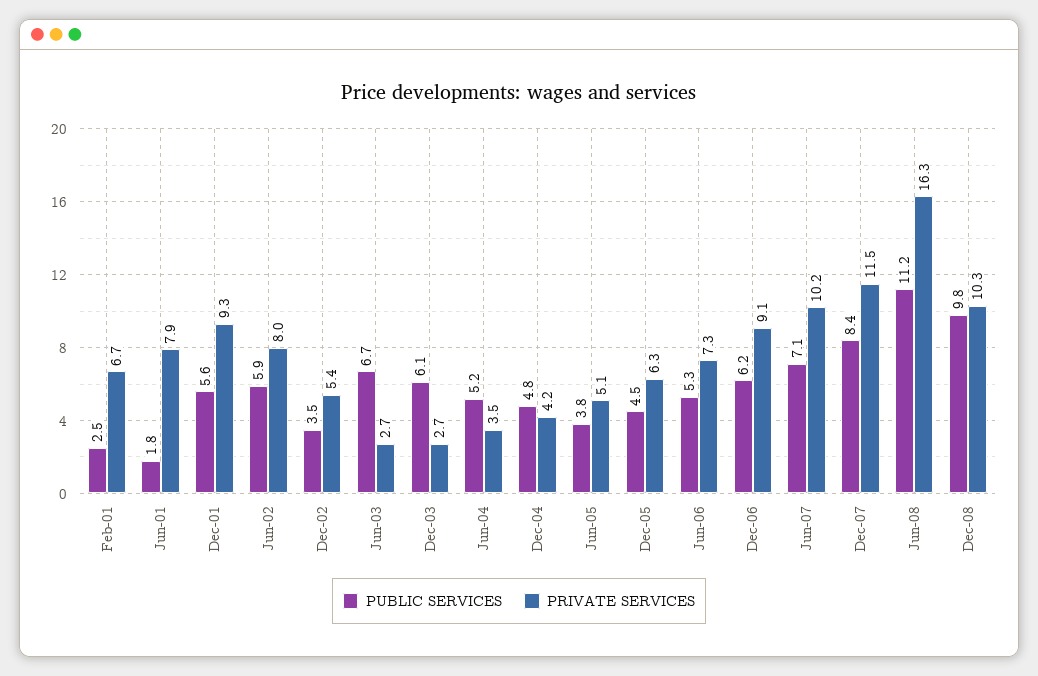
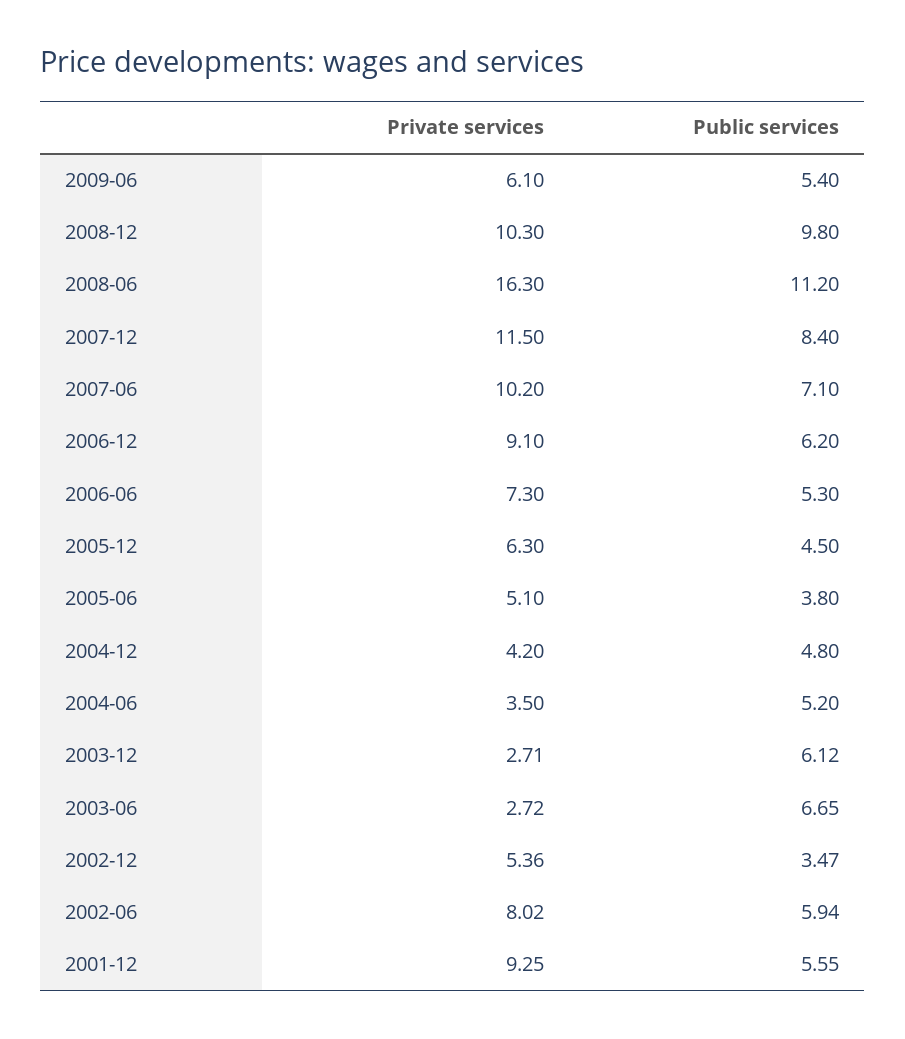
PUBLIC SERVICES, Feb-01: 2.5 -> none
PRIVATE SERVICES, Feb-01: 6.7 -> none
PUBLIC SERVICES, Jun-01: 1.8 -> none
PRIVATE SERVICES, Jun-01: 7.9 -> none
PRIVATE SERVICES, 2009-06: none -> 6.1
PUBLIC SERVICES, 2009-06: none -> 5.4

